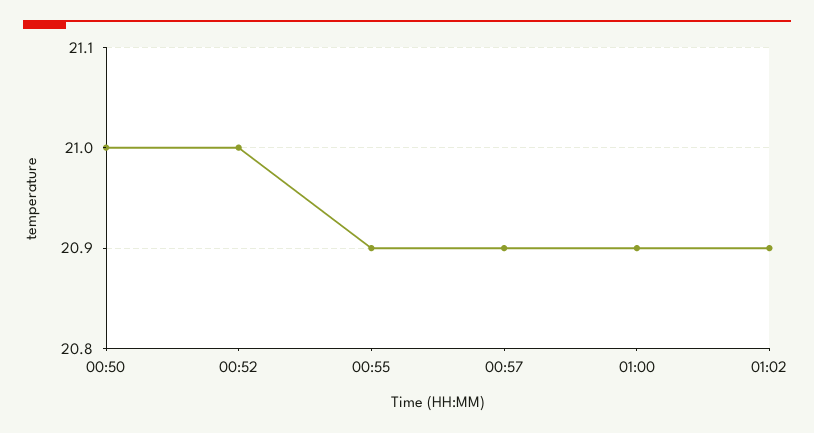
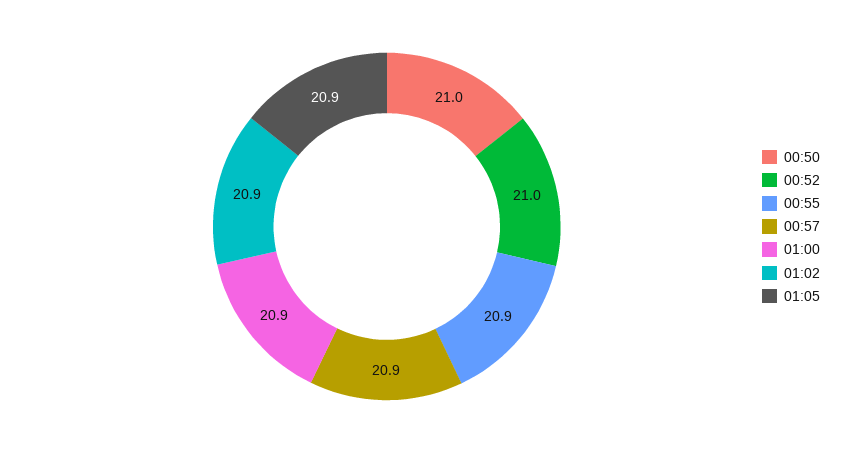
01:05: none -> 20.9

